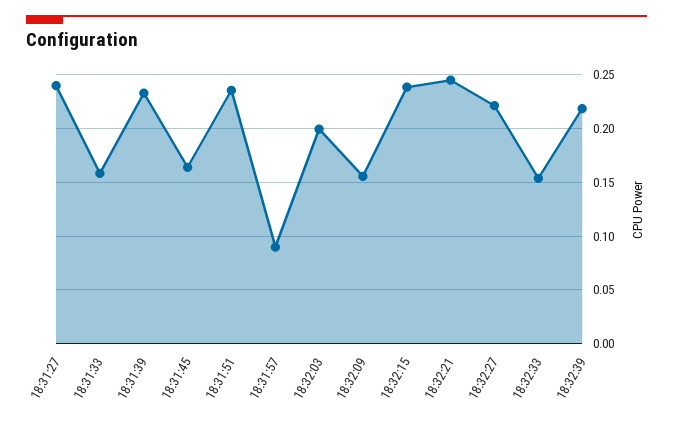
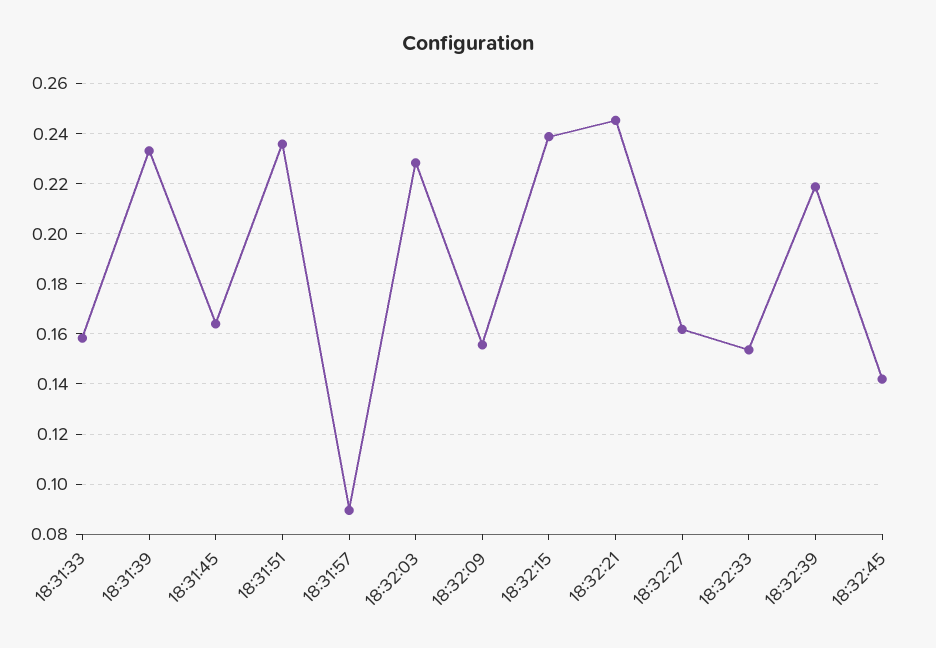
18:31:27: 0.24 -> none
18:32:03: 0.2 -> 0.2275
18:32:27: 0.22 -> 0.1625
18:32:45: none -> 0.1425

